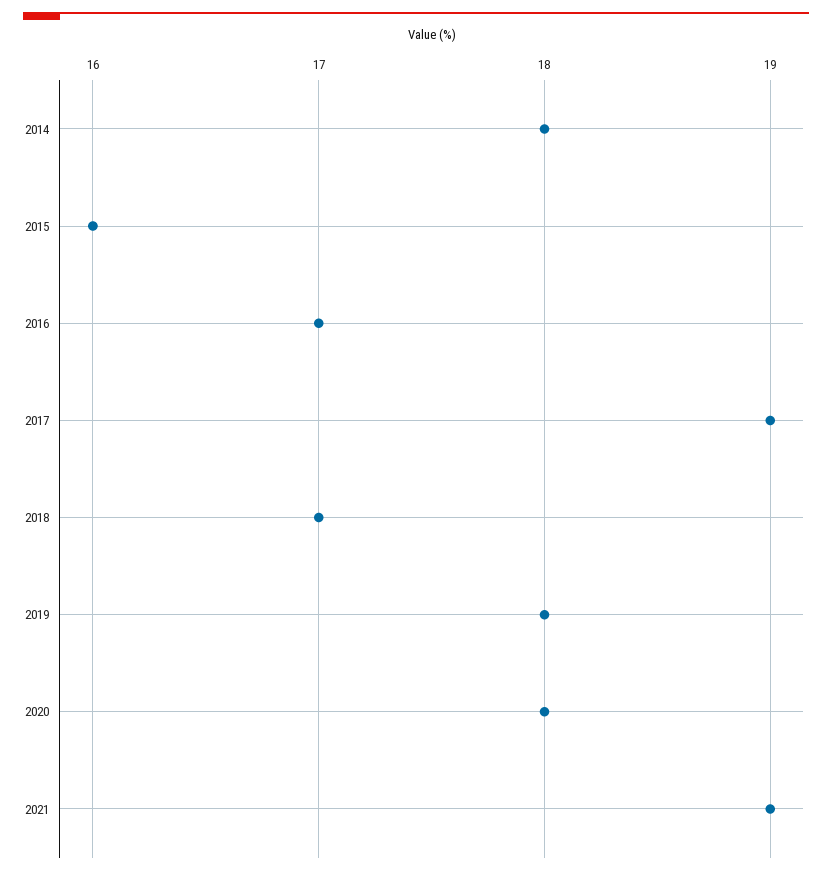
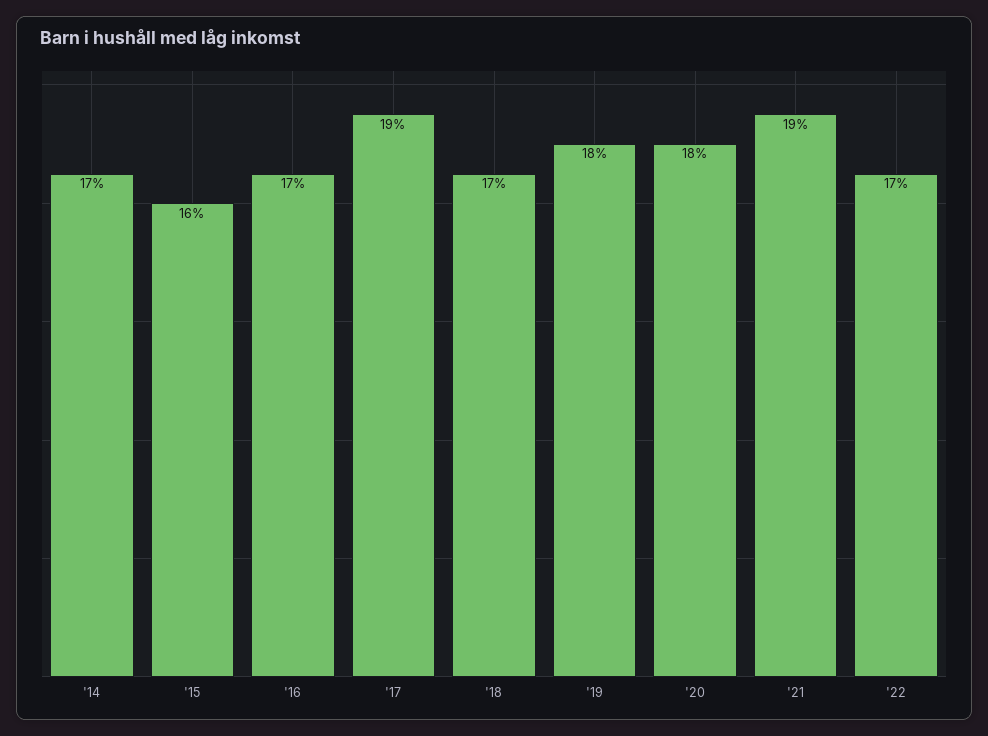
2014: 18 -> 17
'22: none -> 17

